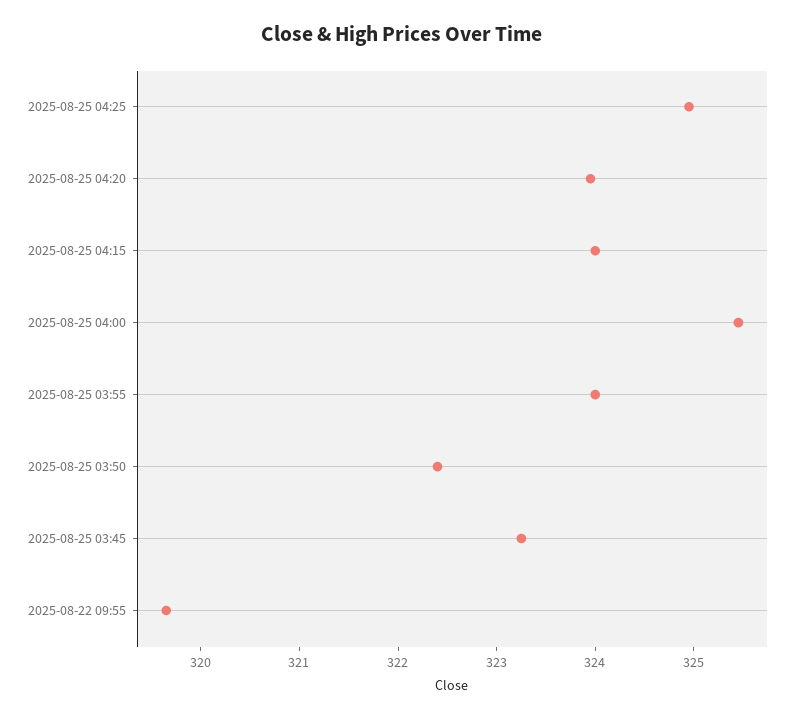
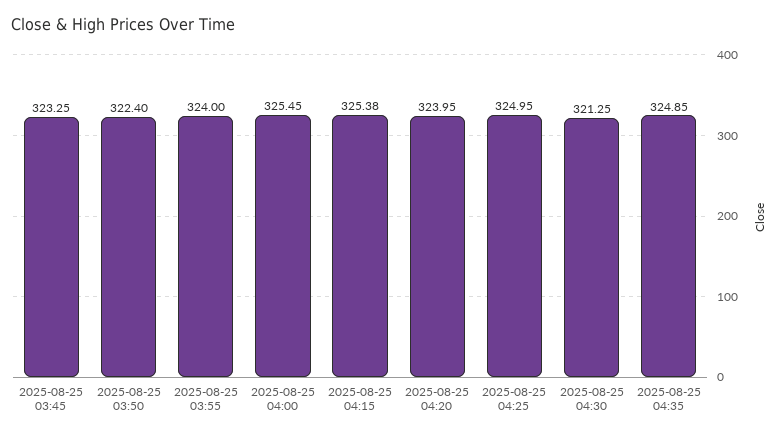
2025-08-25 04:15: 324 -> 325.38
2025-08-22 09:55: 319.6 -> none
2025-08-25 04:30: none -> 321.25
2025-08-25 04:35: none -> 324.85

